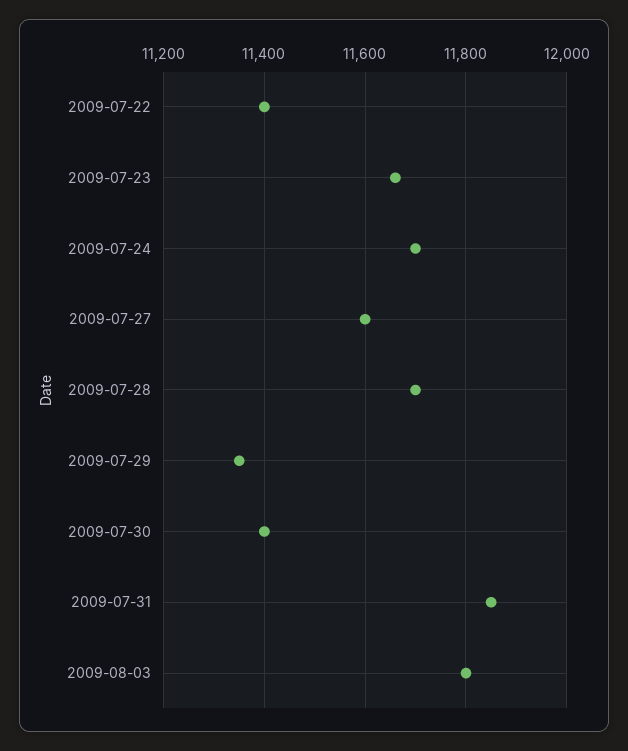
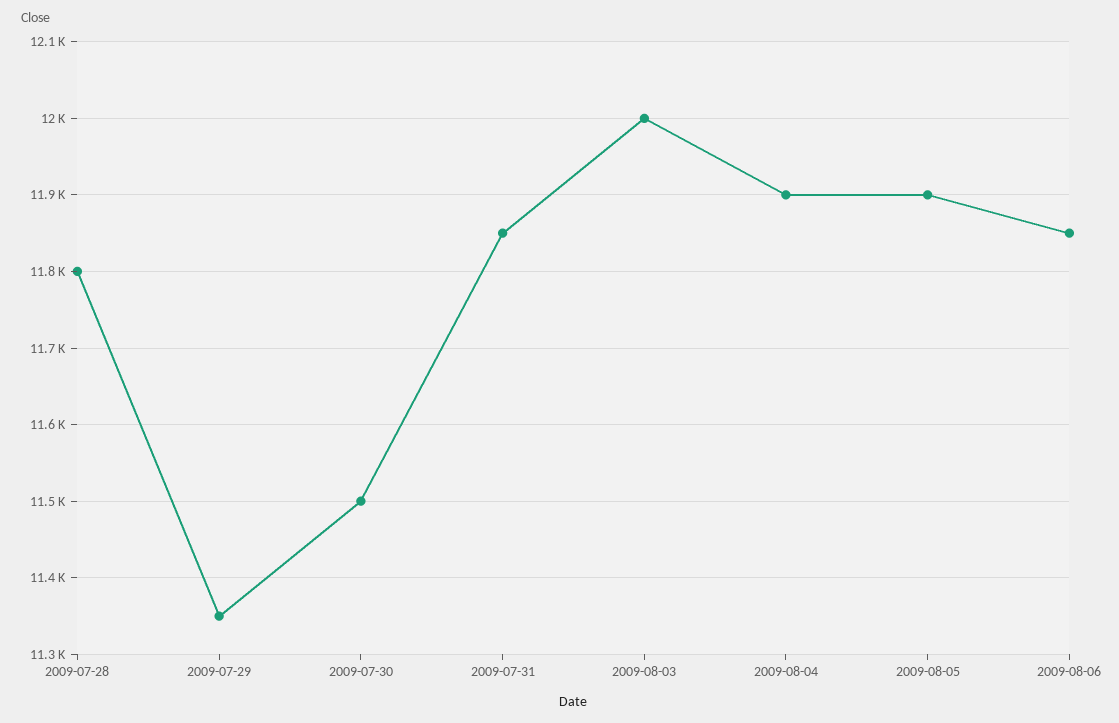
2009-07-22: 11400 -> none
2009-07-23: 11660 -> none
2009-07-24: 11700 -> none
2009-07-27: 11600 -> none
2009-07-28: 11700 -> 11800
2009-07-30: 11400 -> 11500
2009-08-03: 11800 -> 12000
2009-08-04: none -> 11900
2009-08-05: none -> 11900
2009-08-06: none -> 11850

